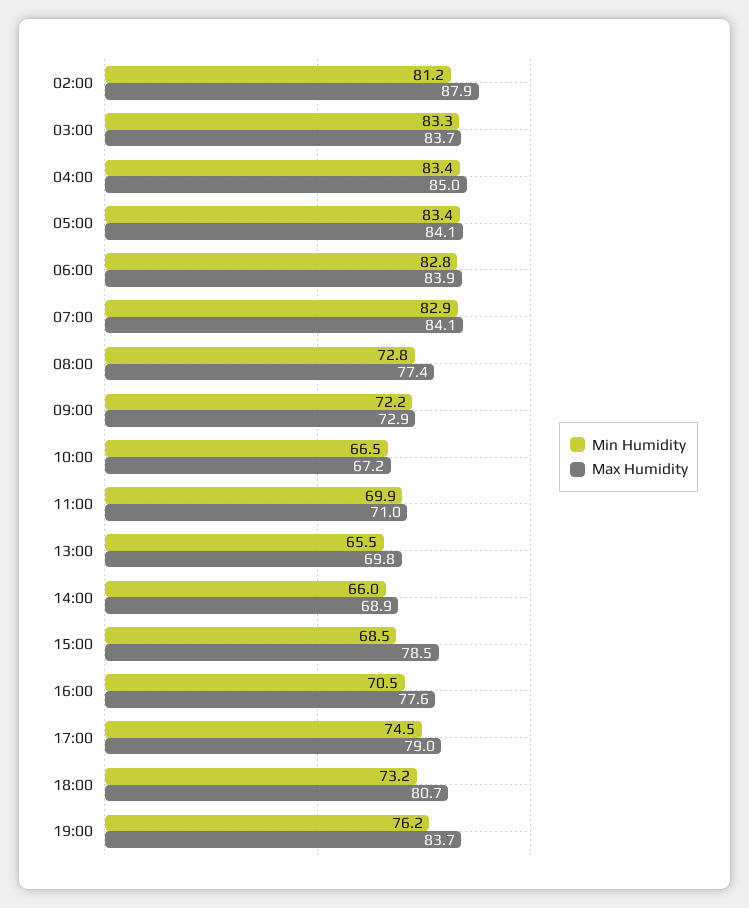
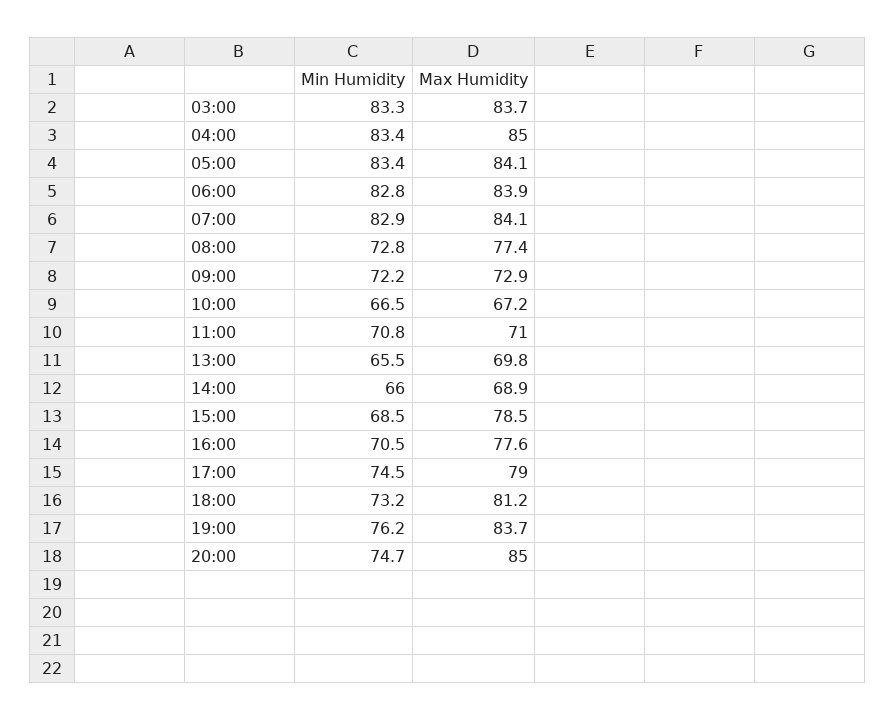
Min Humidity, 02:00: 81.2 -> none
Max Humidity, 02:00: 87.9 -> none
Min Humidity, 11:00: 69.9 -> 70.8
Max Humidity, 18:00: 80.7 -> 81.2
Min Humidity, 20:00: none -> 74.7
Max Humidity, 20:00: none -> 85

